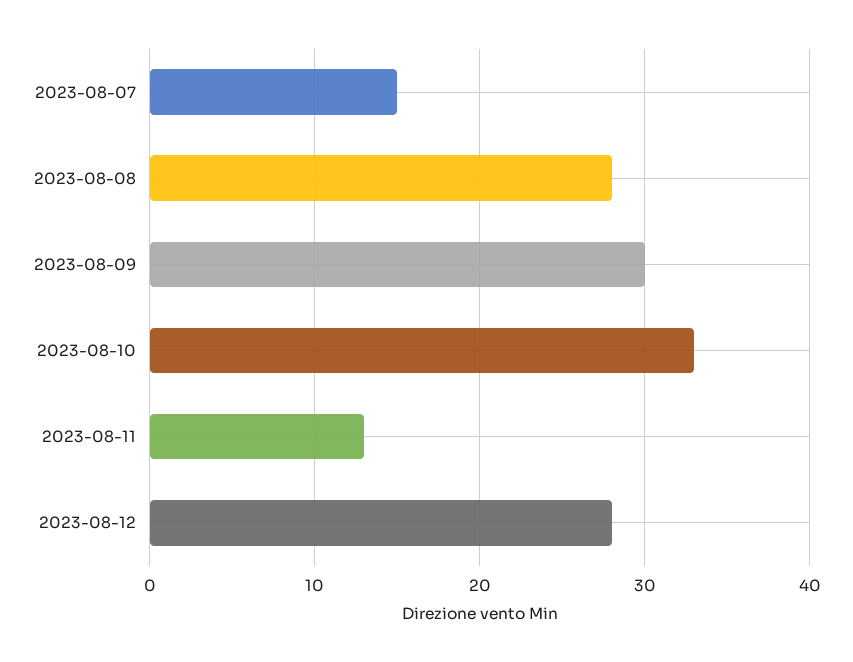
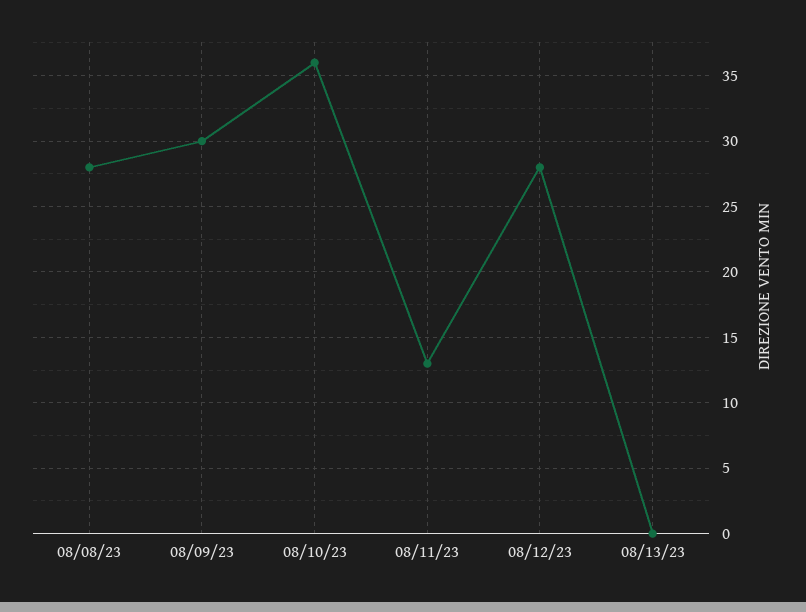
2023-08-07: 15 -> none
2023-08-10: 33 -> 36
08/13/23: none -> 0

